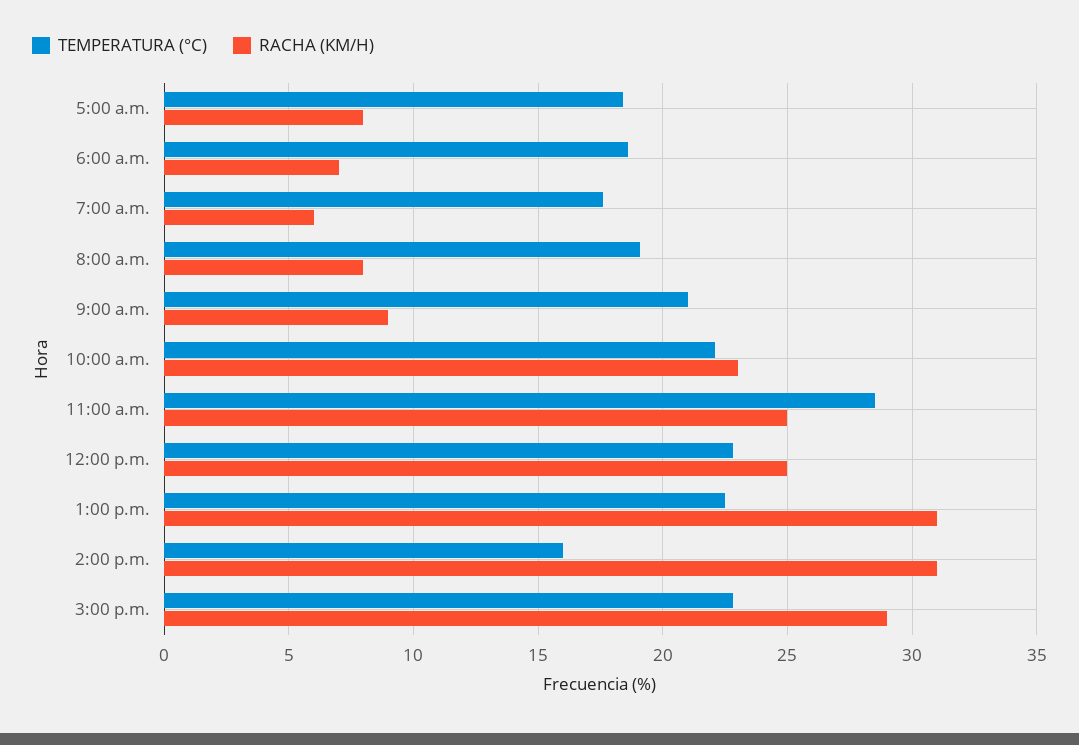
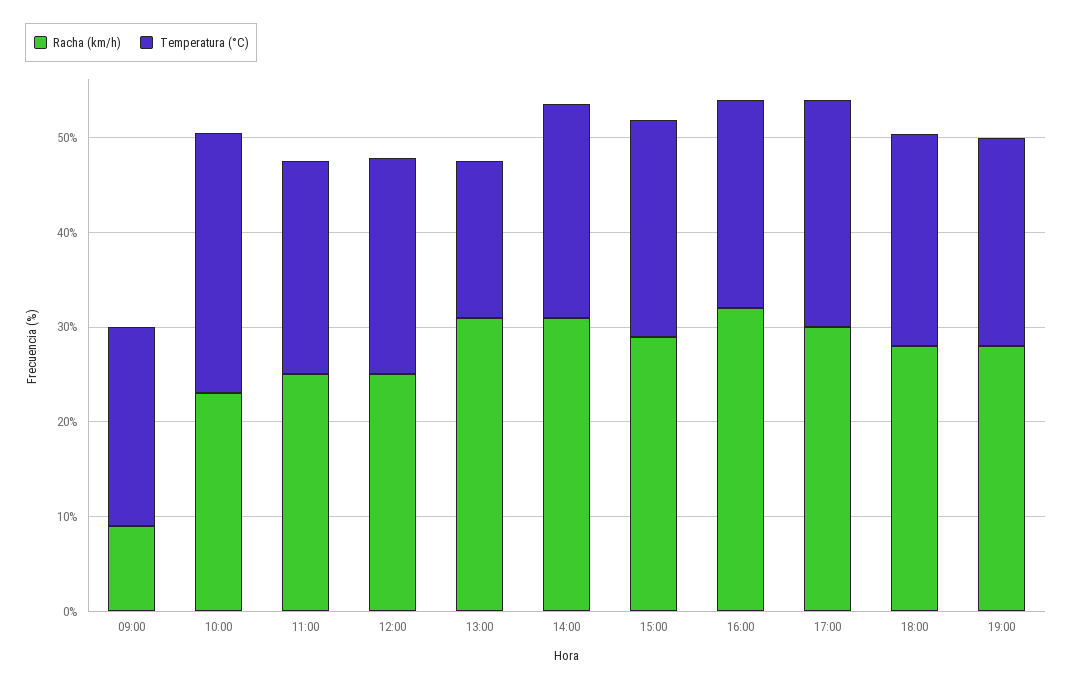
TEMPERATURA (°C), 5:00 a.m.: 18.5 -> none
RACHA (KM/H), 5:00 a.m.: 8 -> none
TEMPERATURA (°C), 6:00 a.m.: 18.5 -> none
RACHA (KM/H), 6:00 a.m.: 7 -> none
TEMPERATURA (°C), 7:00 a.m.: 17.5 -> none
RACHA (KM/H), 7:00 a.m.: 6 -> none
TEMPERATURA (°C), 8:00 a.m.: 19 -> none
RACHA (KM/H), 8:00 a.m.: 8 -> none
TEMPERATURA (°C), 10:00 a.m.: 22 -> 28
TEMPERATURA (°C), 11:00 a.m.: 28.5 -> 22
TEMPERATURA (°C), 1:00 p.m.: 22.5 -> 16
TEMPERATURA (°C), 2:00 p.m.: 16 -> 22
RACHA (KM/H), 16:00: none -> 32
TEMPERATURA (°C), 16:00: none -> 22
RACHA (KM/H), 17:00: none -> 30
TEMPERATURA (°C), 17:00: none -> 24
RACHA (KM/H), 18:00: none -> 28
TEMPERATURA (°C), 18:00: none -> 22
RACHA (KM/H), 19:00: none -> 28
TEMPERATURA (°C), 19:00: none -> 22

